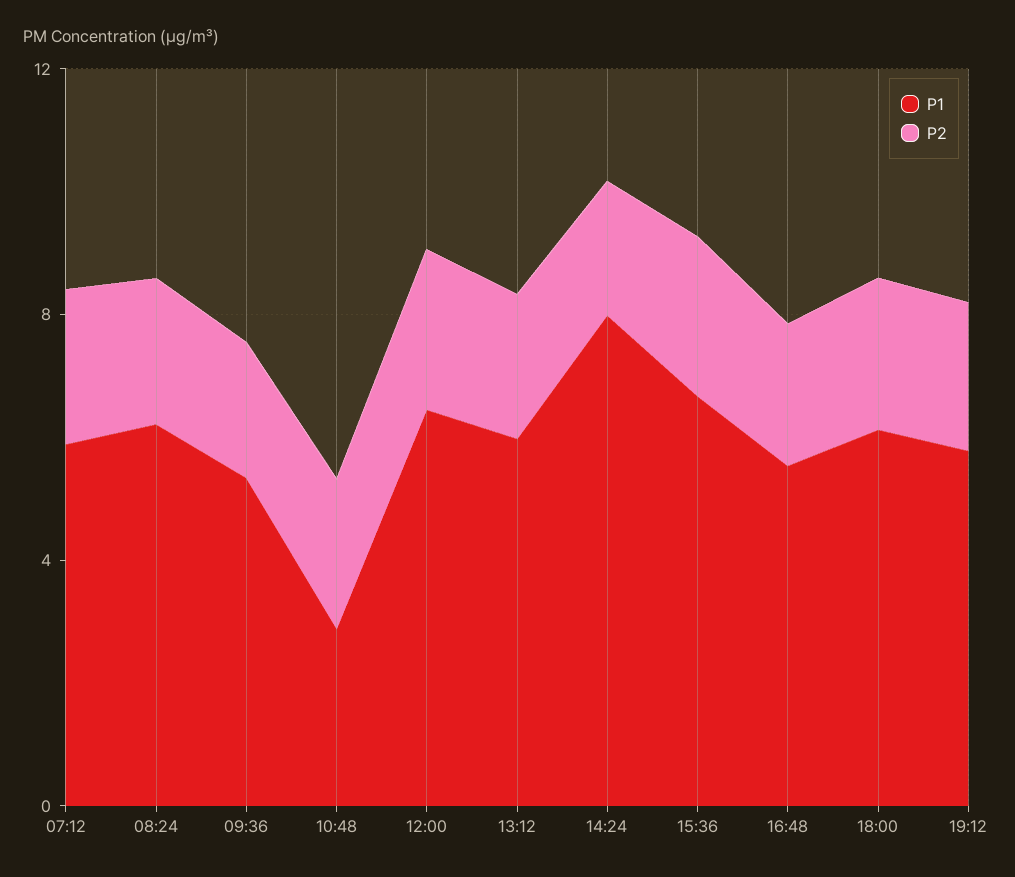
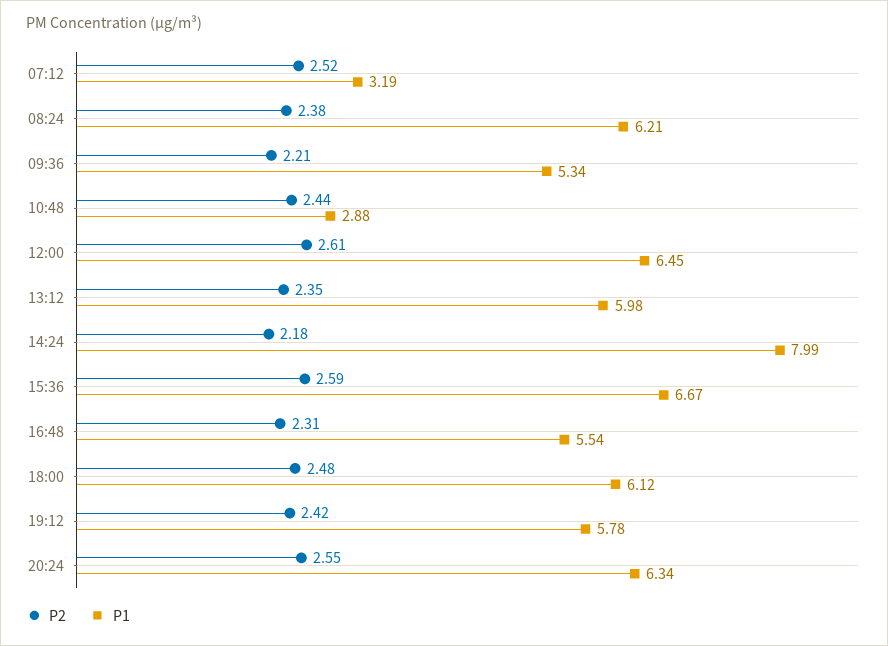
P1, 07:12: 6 -> 3.19
P2, 20:24: none -> 2.55
P1, 20:24: none -> 6.34

